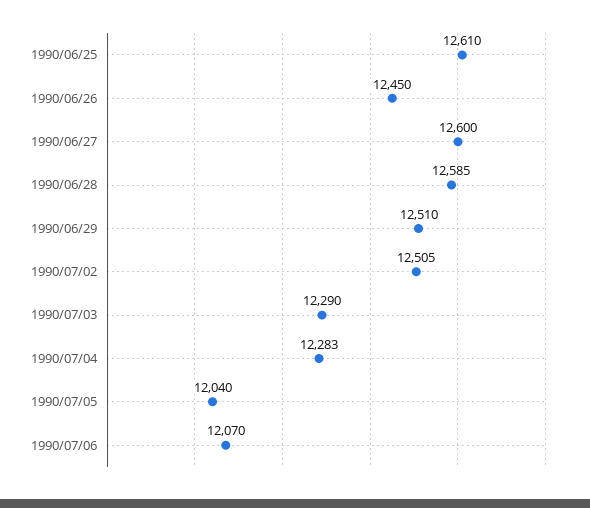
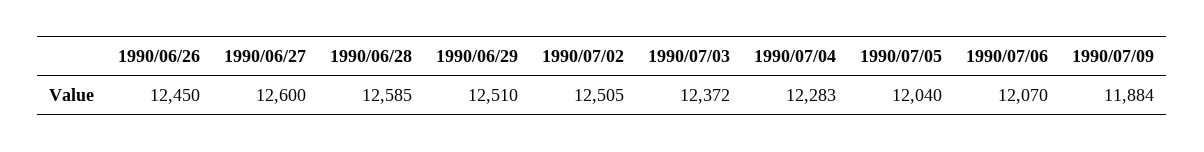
1990/06/25: 12610 -> none
1990/07/03: 12290 -> 12372
1990/07/09: none -> 11884

